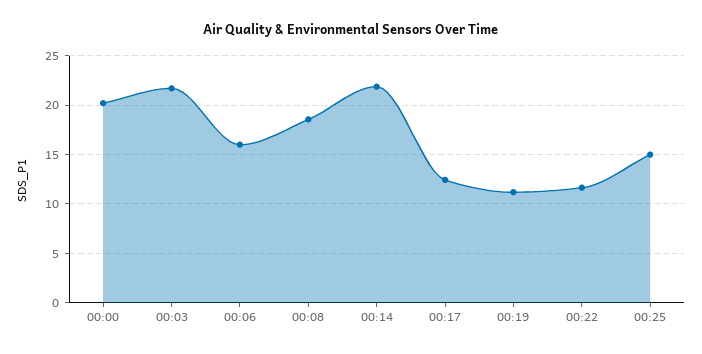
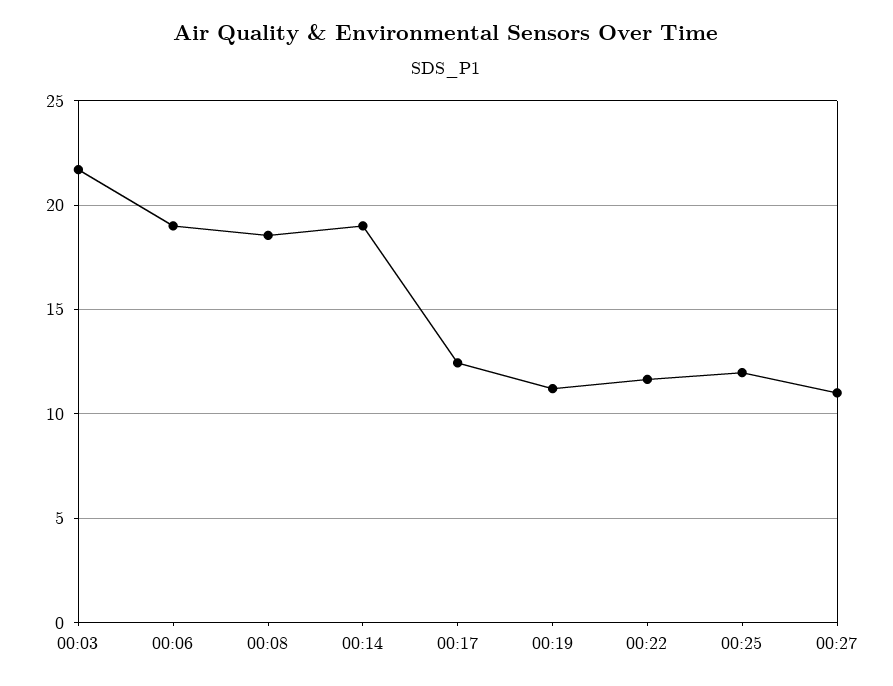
00:00: 20 -> none
00:06: 16 -> 19
00:14: 22 -> 19
00:25: 15 -> 12
00:27: none -> 11

